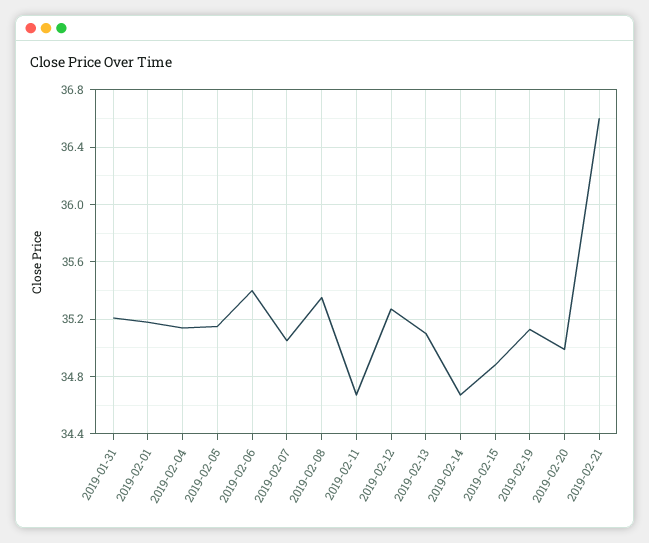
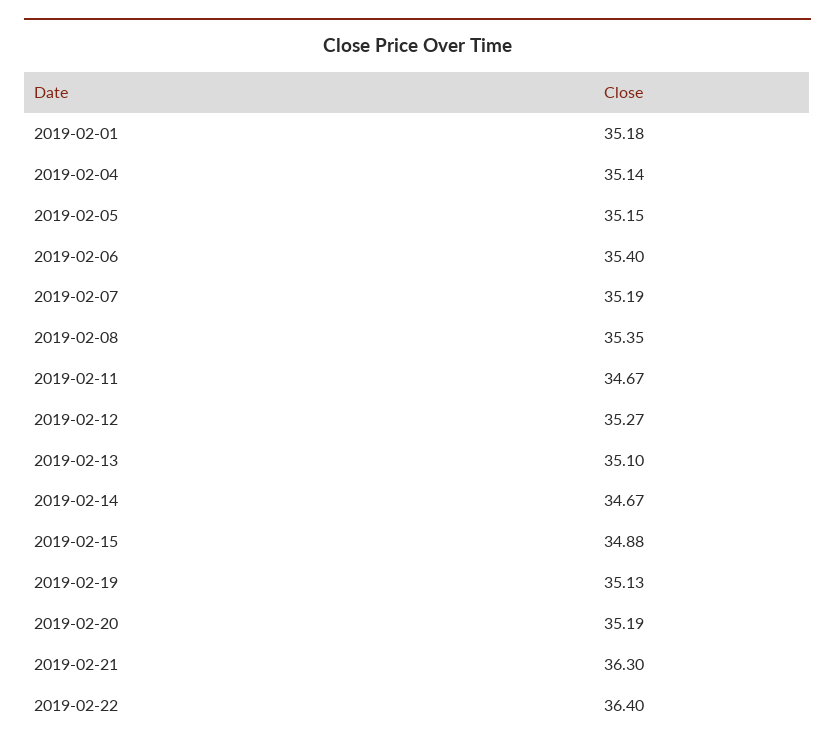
2019-01-31: 35.2 -> none
2019-02-07: 35.05 -> 35.19
2019-02-20: 35 -> 35.19
2019-02-21: 36.6 -> 36.3
2019-02-22: none -> 36.4

